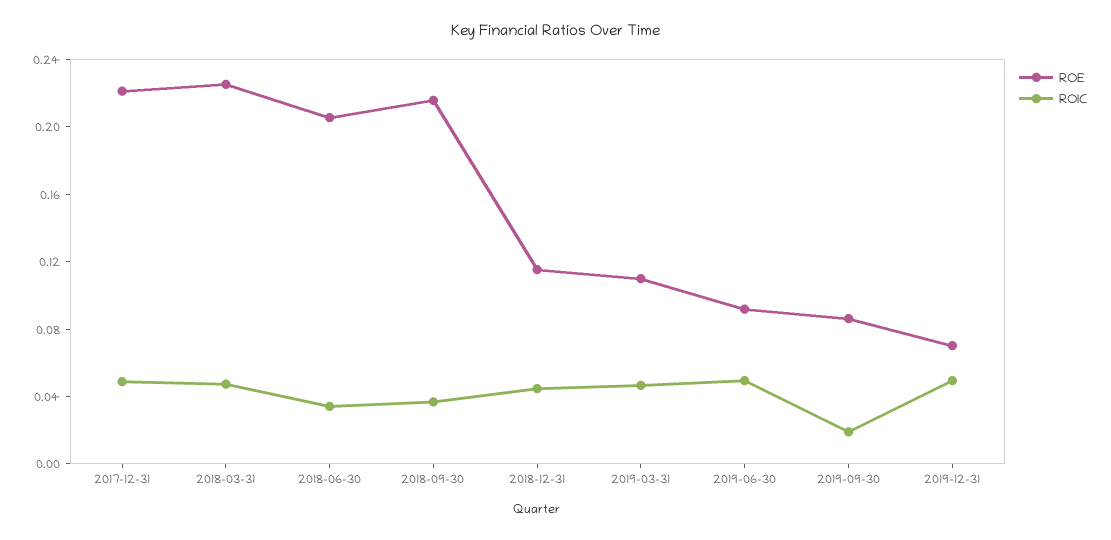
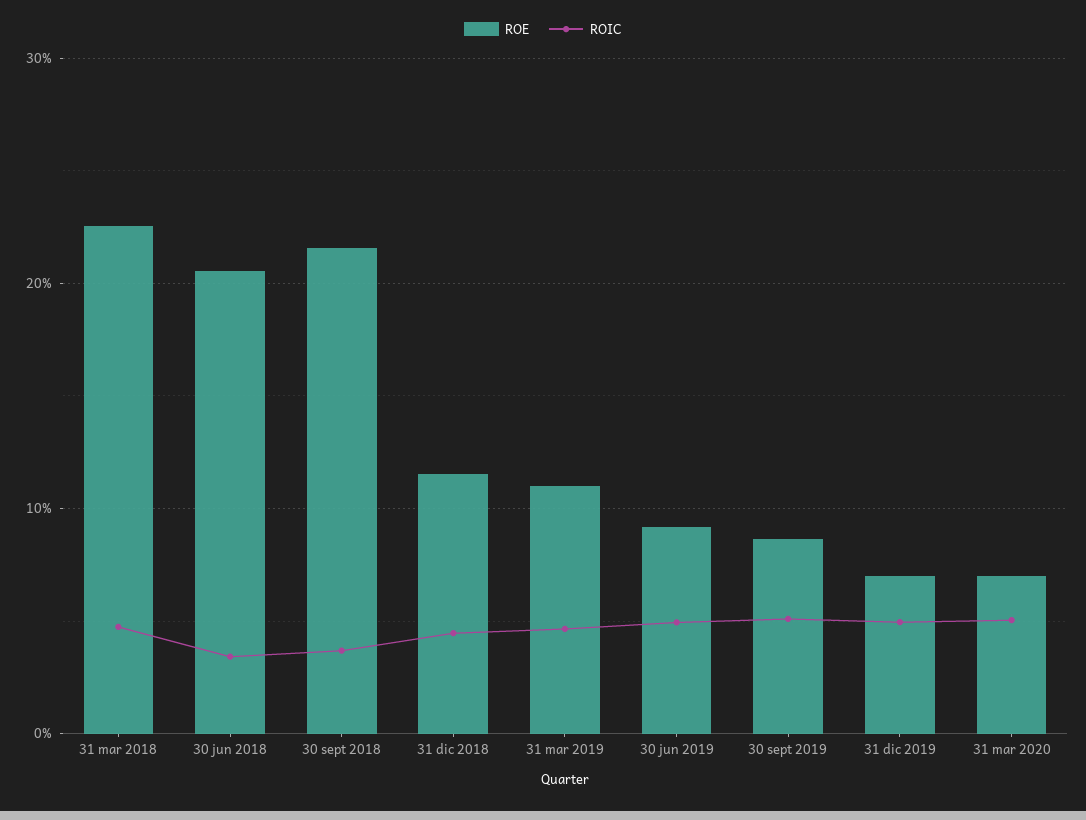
ROE, 2017-12-31: 0.22 -> none
ROIC, 2017-12-31: 0.05 -> none
ROIC, 2019-09-30: 0.02 -> 0.05
ROE, 31 mar 2020: none -> 0.07
ROIC, 31 mar 2020: none -> 0.05

